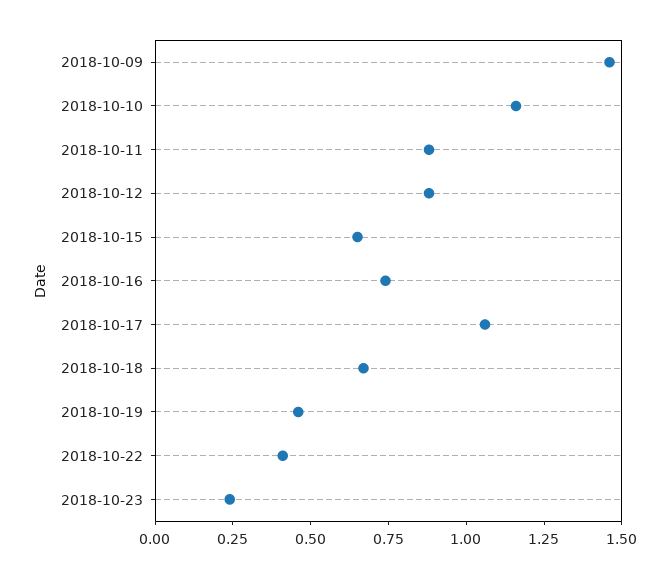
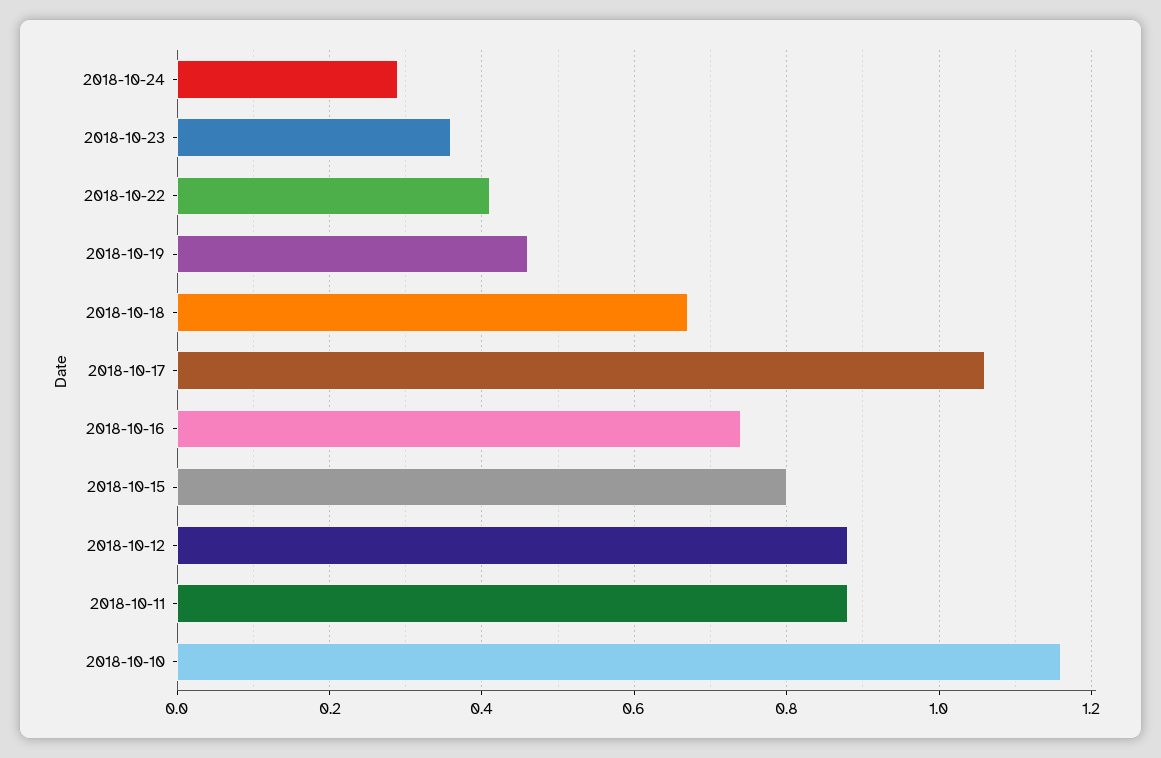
2018-10-09: 1.45 -> none
2018-10-15: 0.65 -> 0.8
2018-10-23: 0.25 -> 0.35
2018-10-24: none -> 0.3

